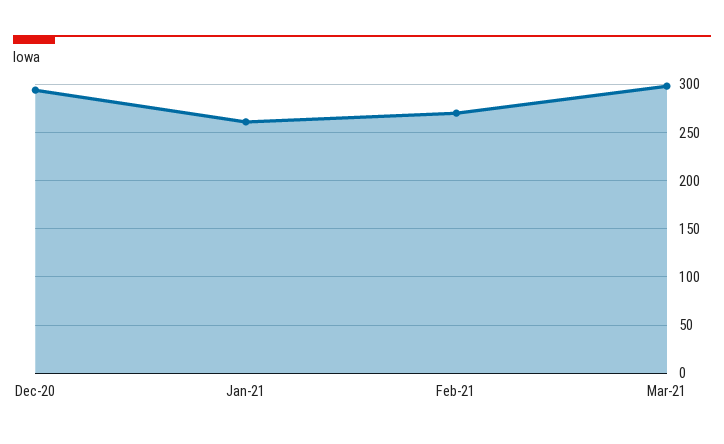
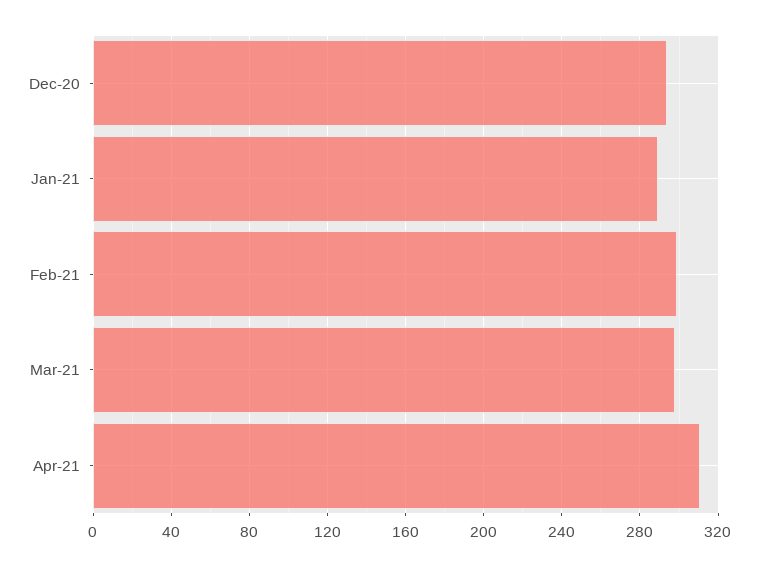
Jan-21: 260 -> 290
Feb-21: 270 -> 300
Apr-21: none -> 310

